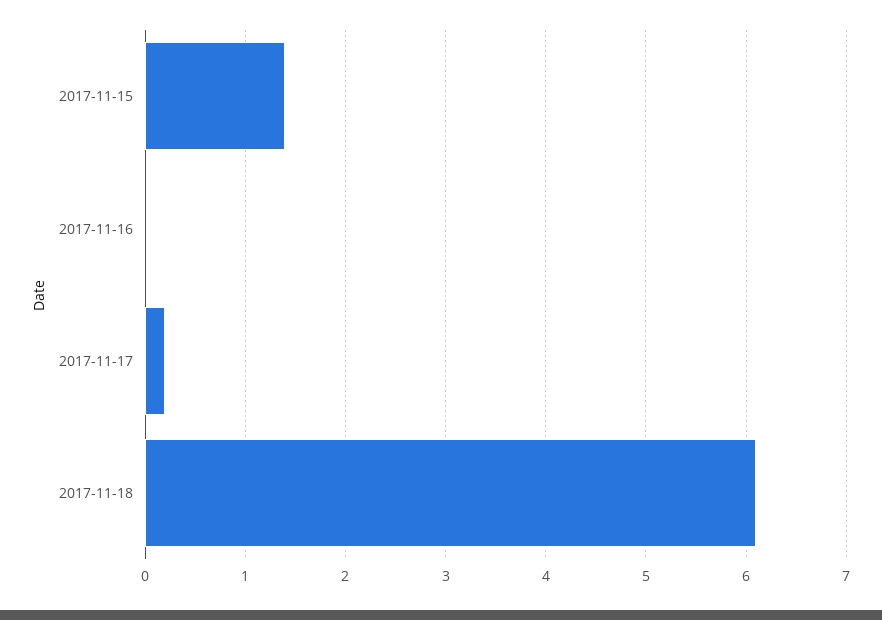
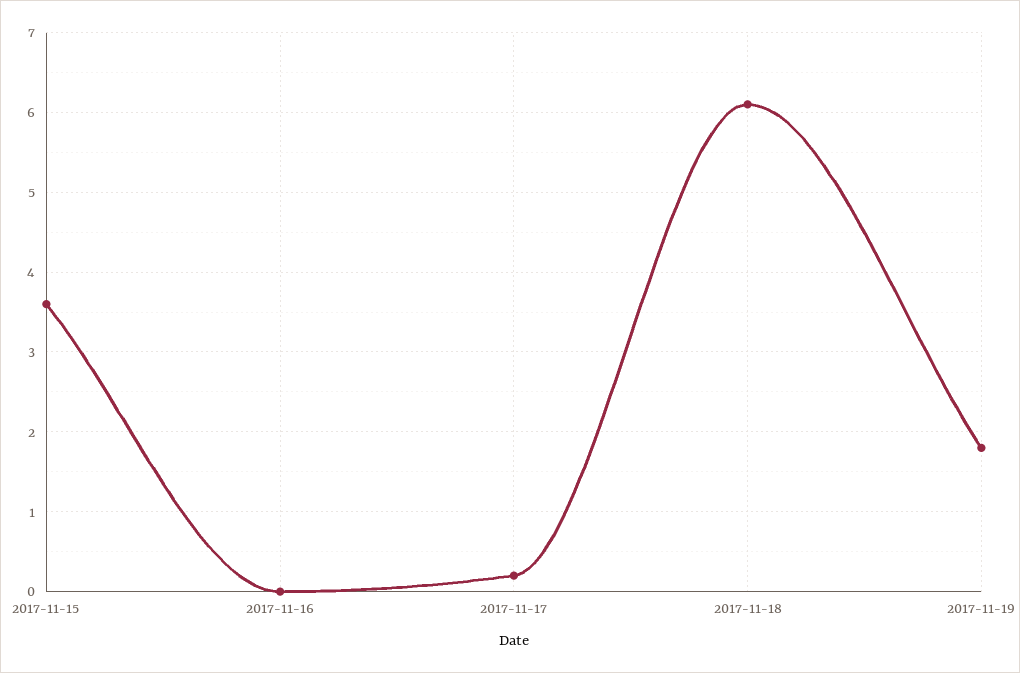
2017-11-15: 1.4 -> 3.6
2017-11-19: none -> 1.8

